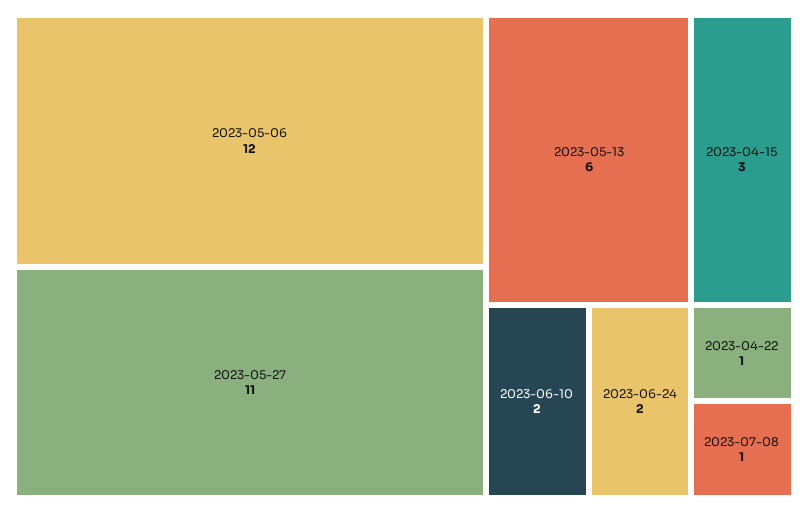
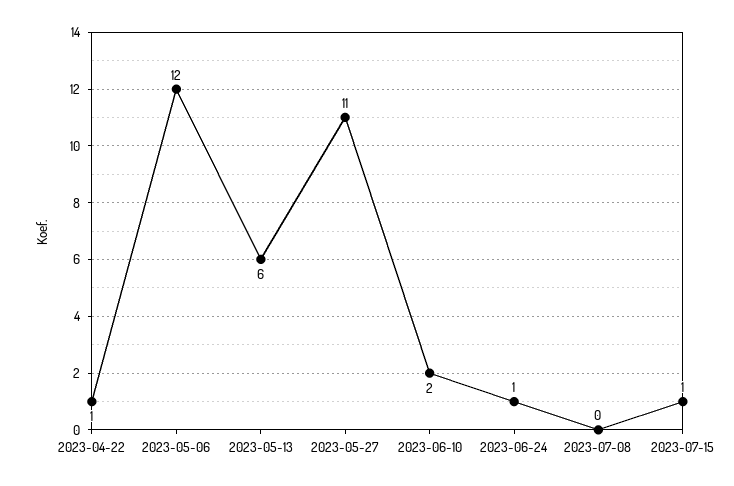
2023-04-15: 3 -> none
2023-06-24: 2 -> 1
2023-07-08: 1 -> 0
2023-07-15: none -> 1

